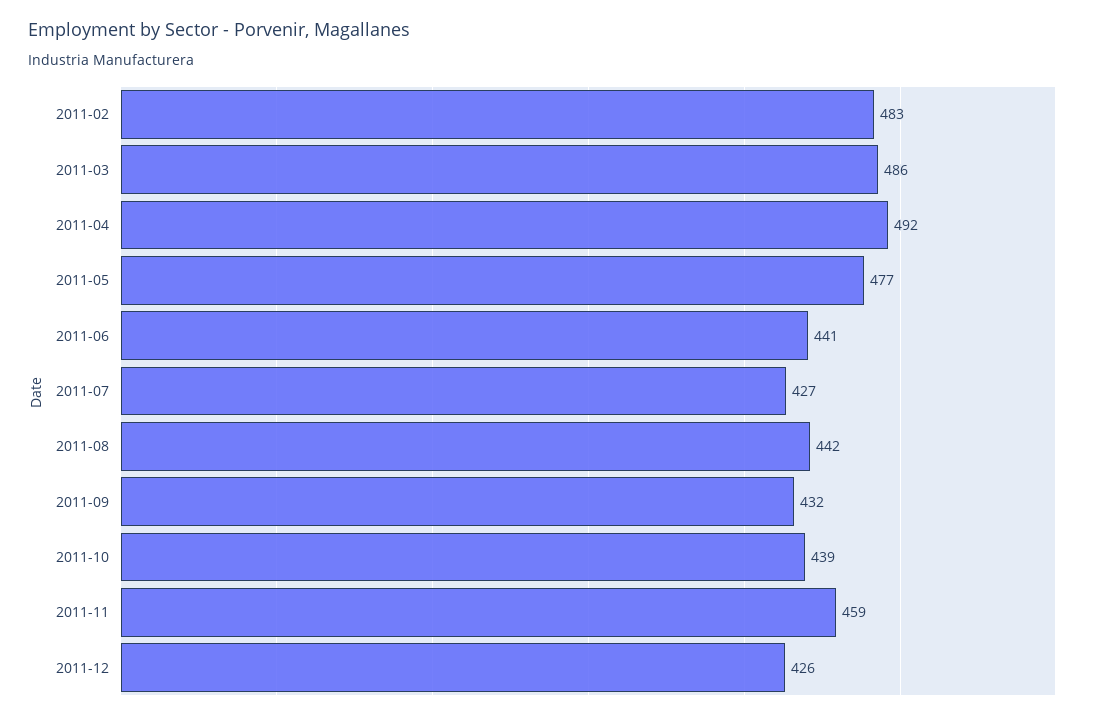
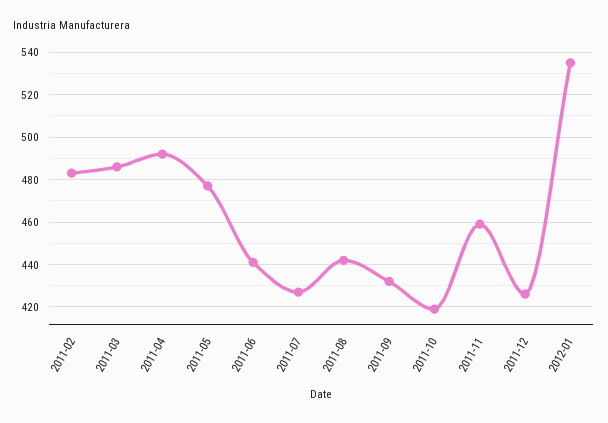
2011-10: 439 -> 420
2012-01: none -> 535

